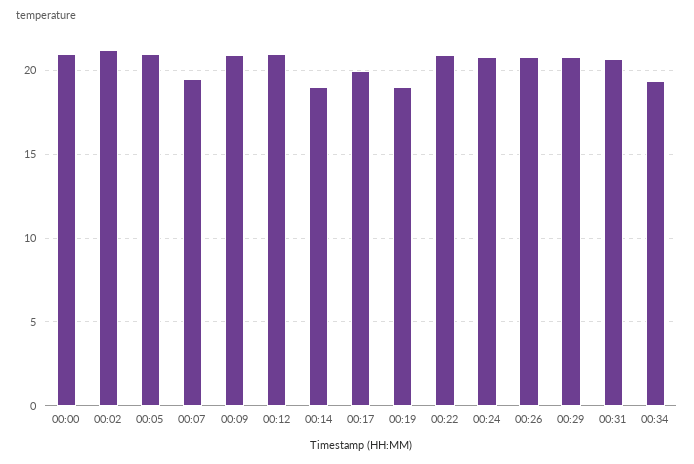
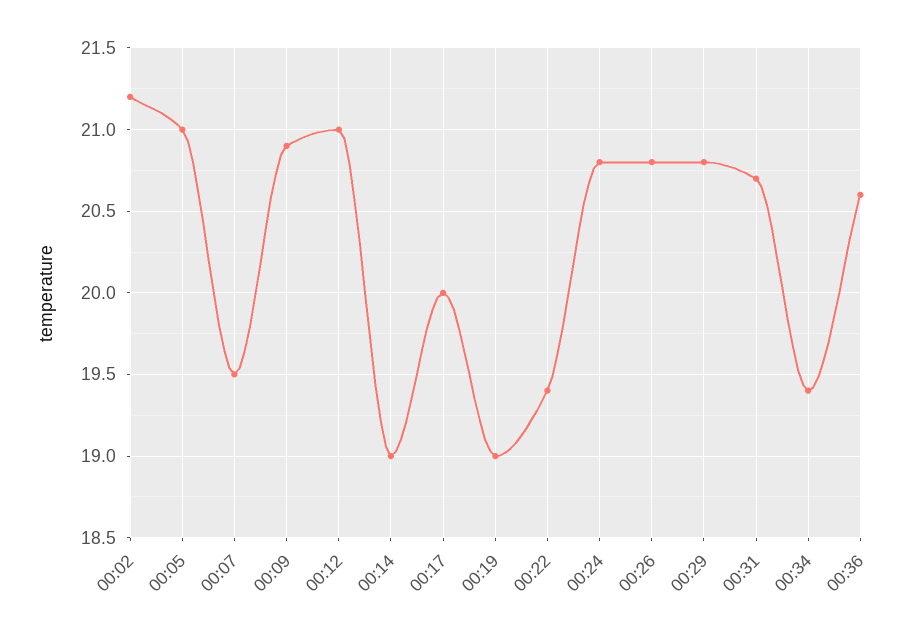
00:00: 21 -> none
00:22: 21 -> 19.4
00:36: none -> 20.6

